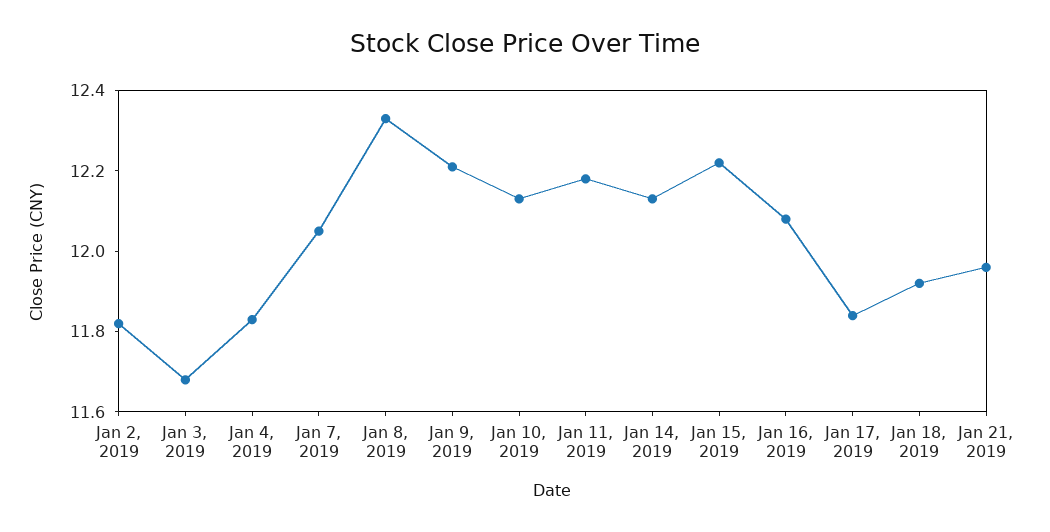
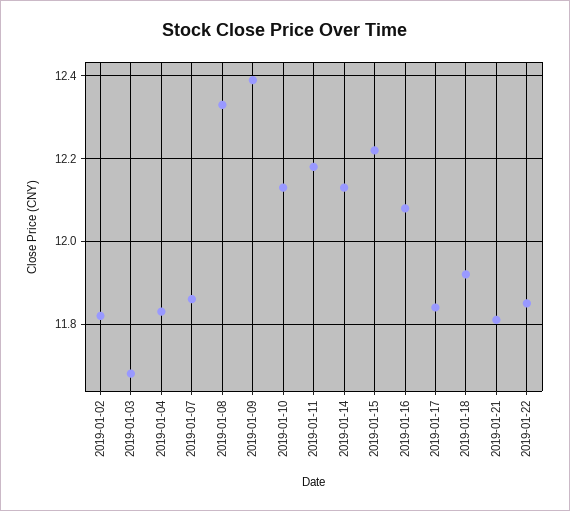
Jan 7, 2019: 12.05 -> 11.85
Jan 9, 2019: 12.2 -> 12.4
Jan 21, 2019: 11.95 -> 11.8
2019-01-22: none -> 11.85

